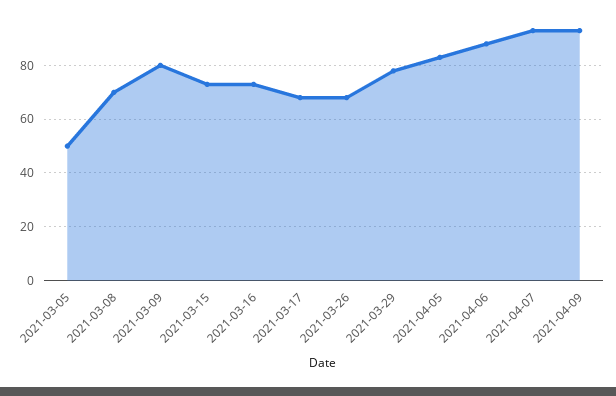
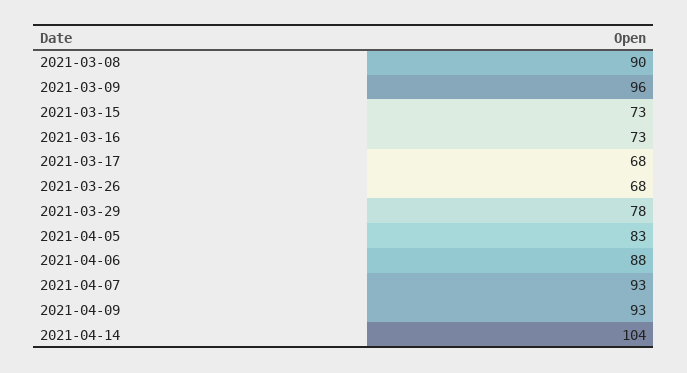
2021-03-05: 50 -> none
2021-03-08: 70 -> 90
2021-03-09: 80 -> 96
2021-04-14: none -> 104

